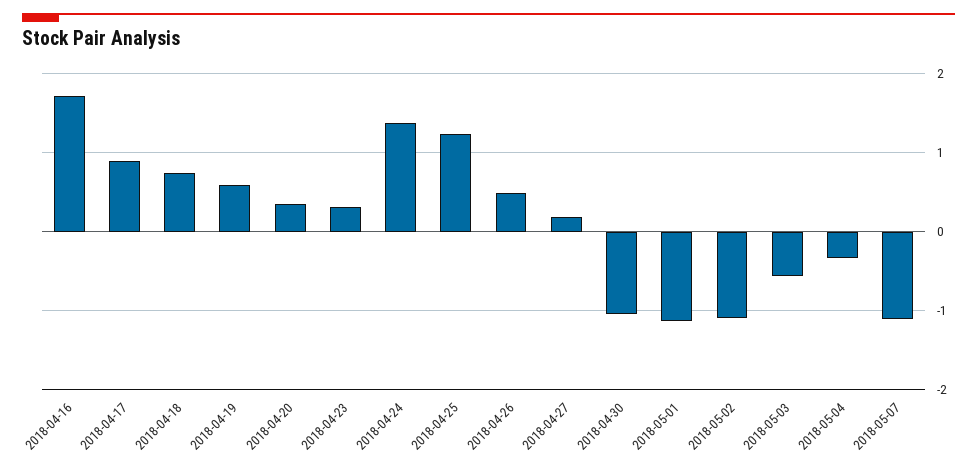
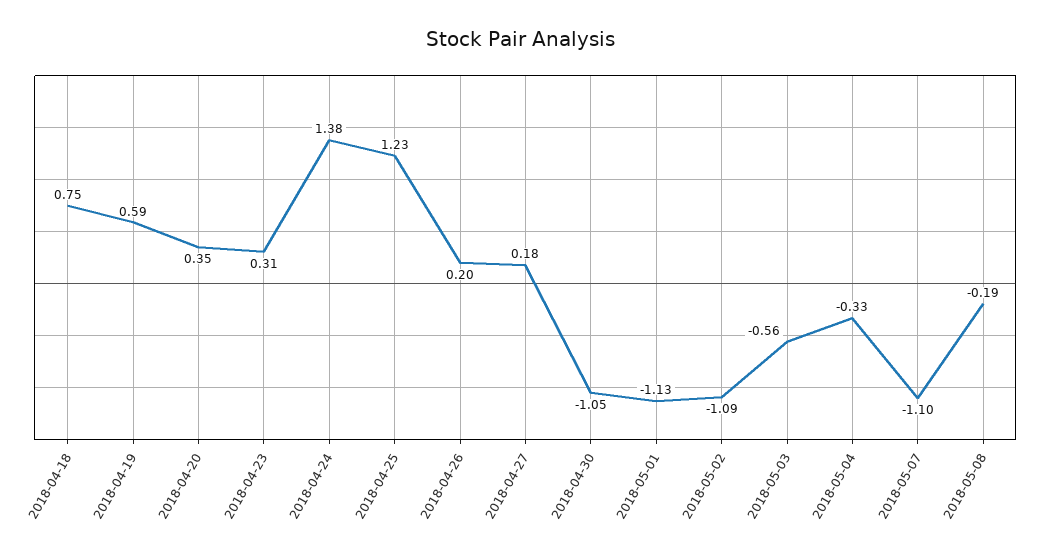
2018-04-16: 1.7 -> none
2018-04-17: 0.9 -> none
2018-04-26: 0.5 -> 0.2
2018-05-08: none -> -0.19

